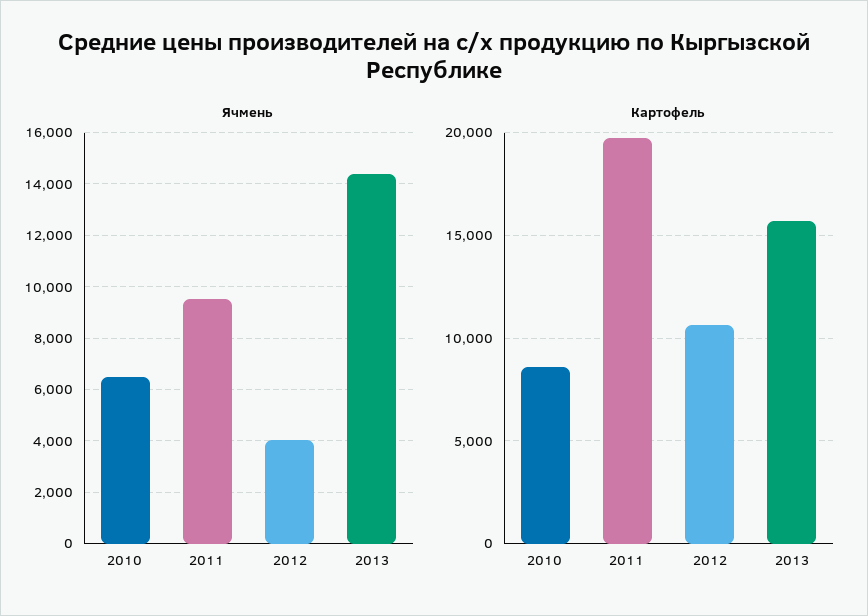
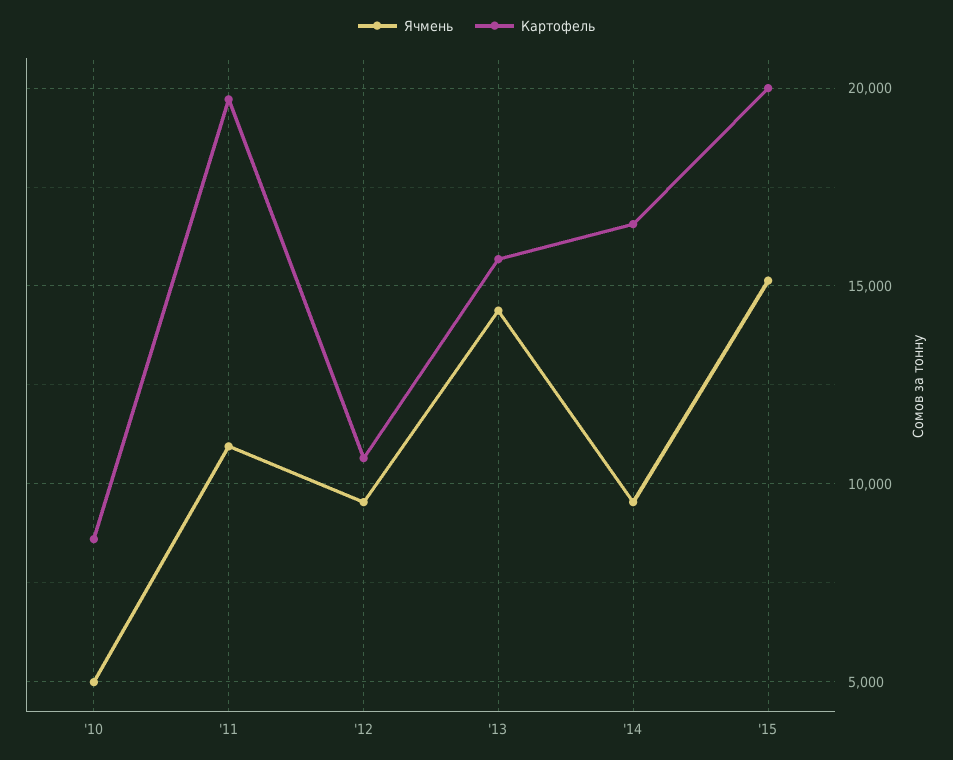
Ячмень, 2010: 6500 -> 5000
Ячмень, 2011: 9500 -> 11000
Ячмень, 2012: 4000 -> 9500
Ячмень, '14: none -> 9500
Картофель, '14: none -> 16500
Ячмень, '15: none -> 15000
Картофель, '15: none -> 20000

